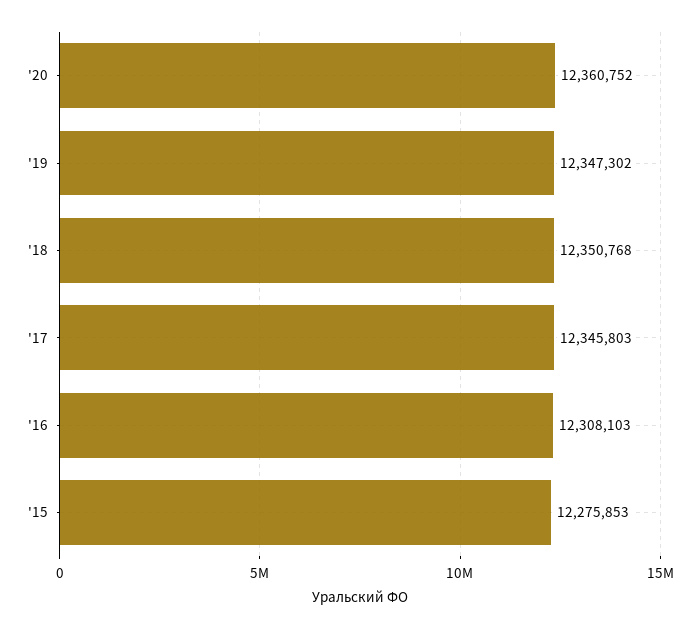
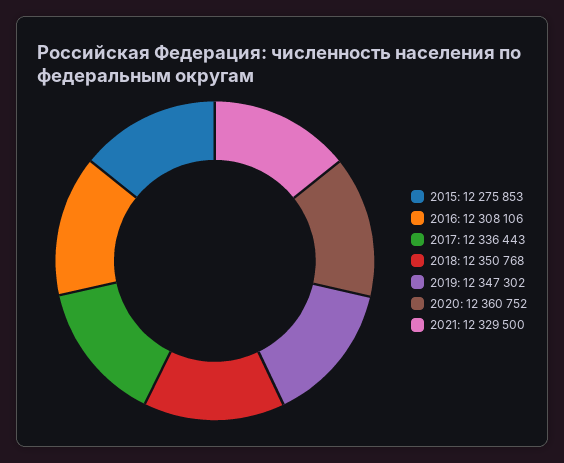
'17: 12345803 -> 12336443
'16: 12308103 -> 12308106
2021: none -> 12329500

